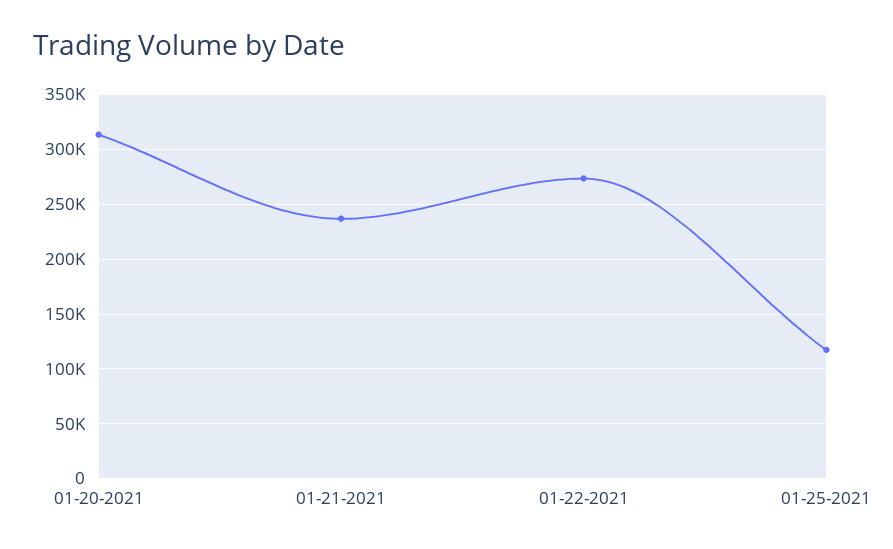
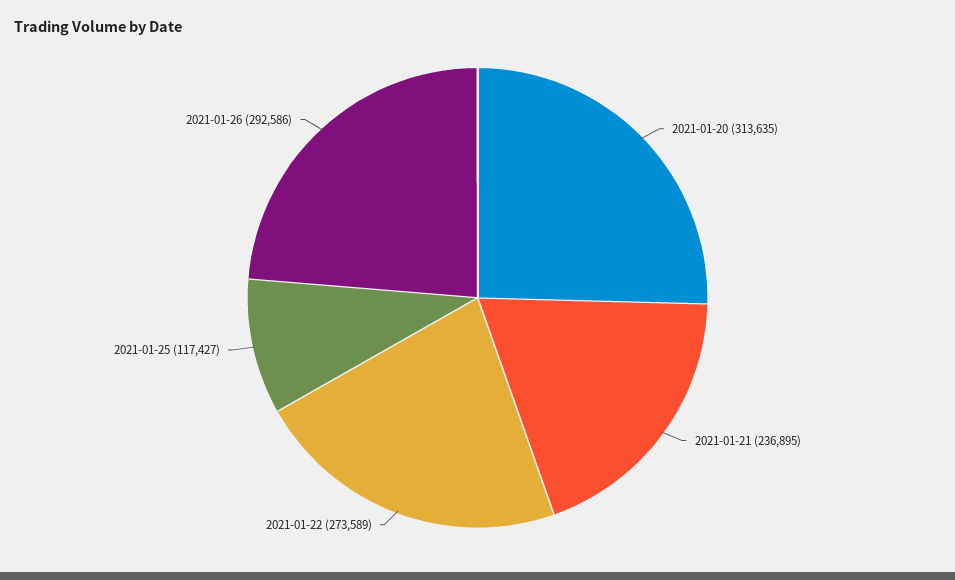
2021-01-26: none -> 292586

